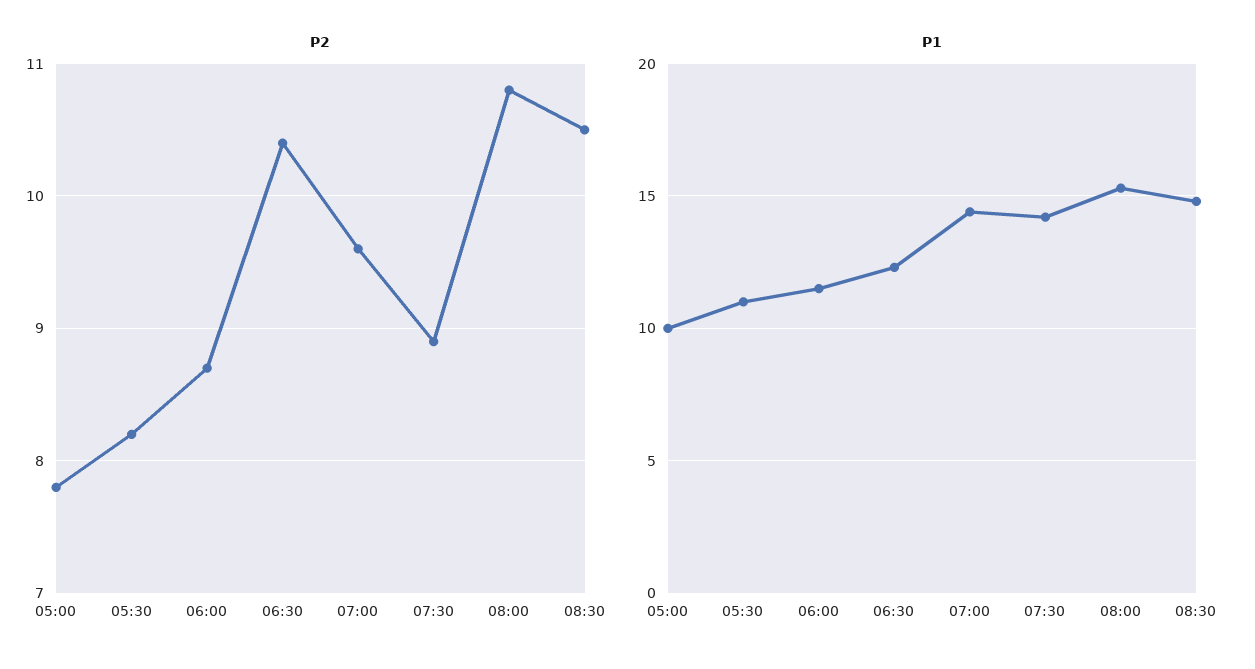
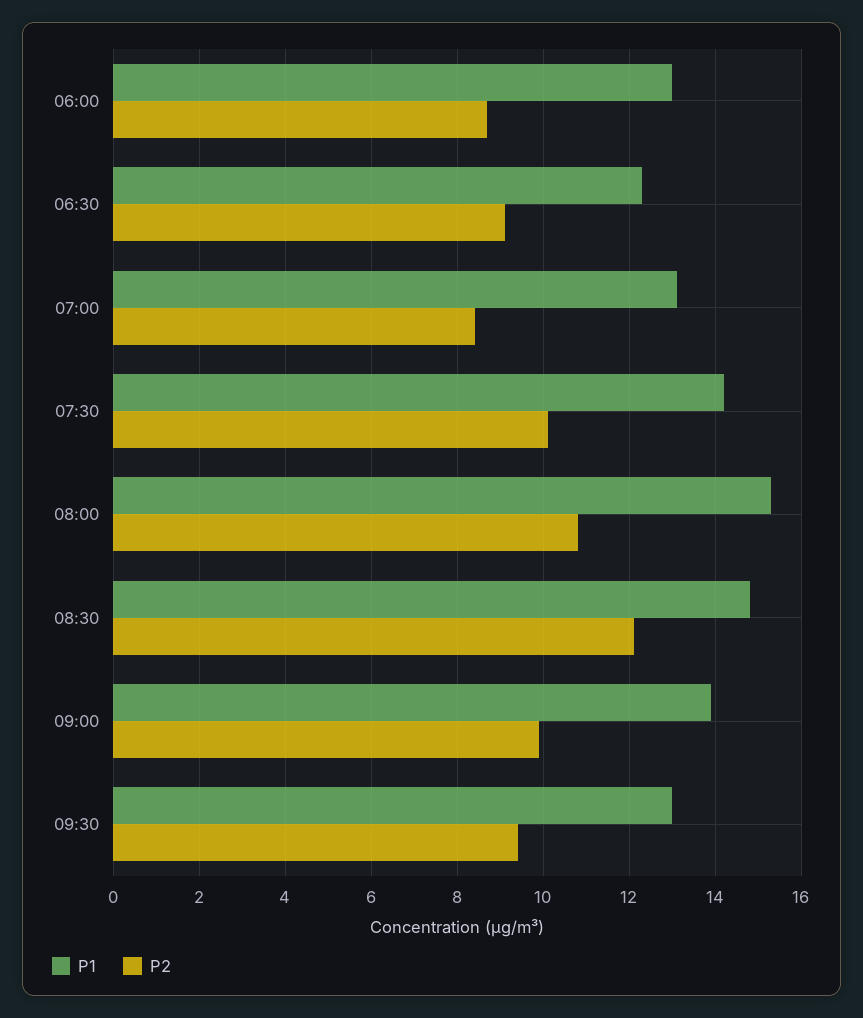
P2, 05:00: 7.8 -> none
P2, 05:30: 8.2 -> none
P2, 06:30: 10.4 -> 9
P2, 07:00: 9.6 -> 8.5
P2, 07:30: 8.9 -> 10
P2, 08:30: 10.5 -> 12
P1, 05:00: 10 -> none
P1, 05:30: 11 -> none
P1, 06:00: 11.5 -> 13
P1, 07:00: 14.5 -> 13
P1, 09:00: none -> 14
P2, 09:00: none -> 10
P1, 09:30: none -> 13
P2, 09:30: none -> 9.5

